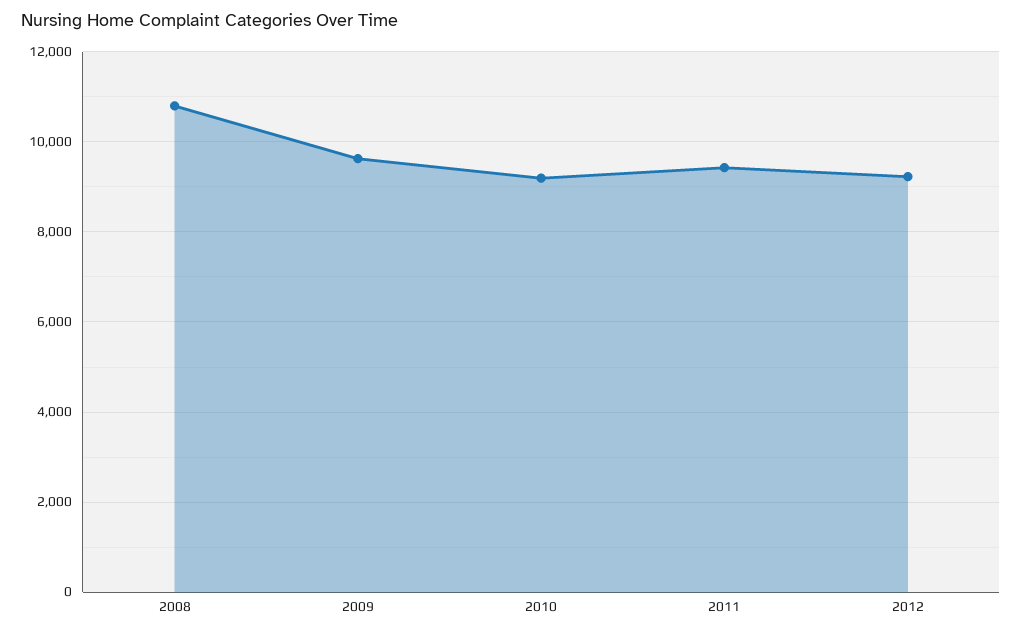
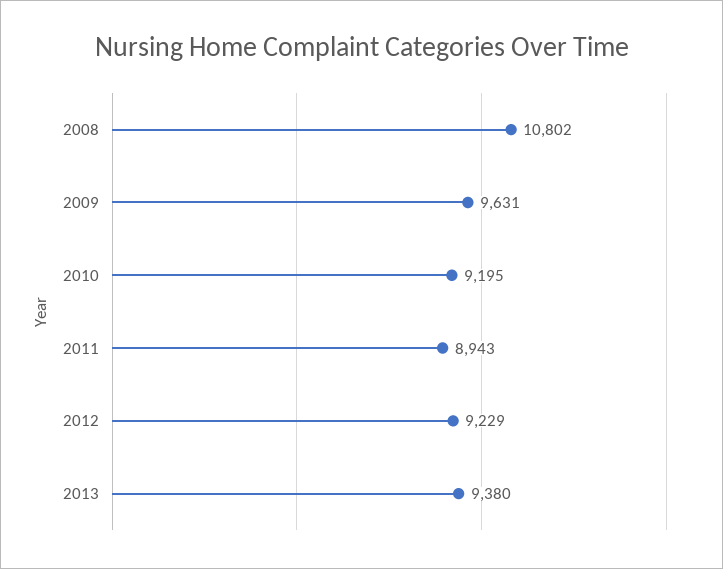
2011: 9400 -> 8943
2013: none -> 9380

